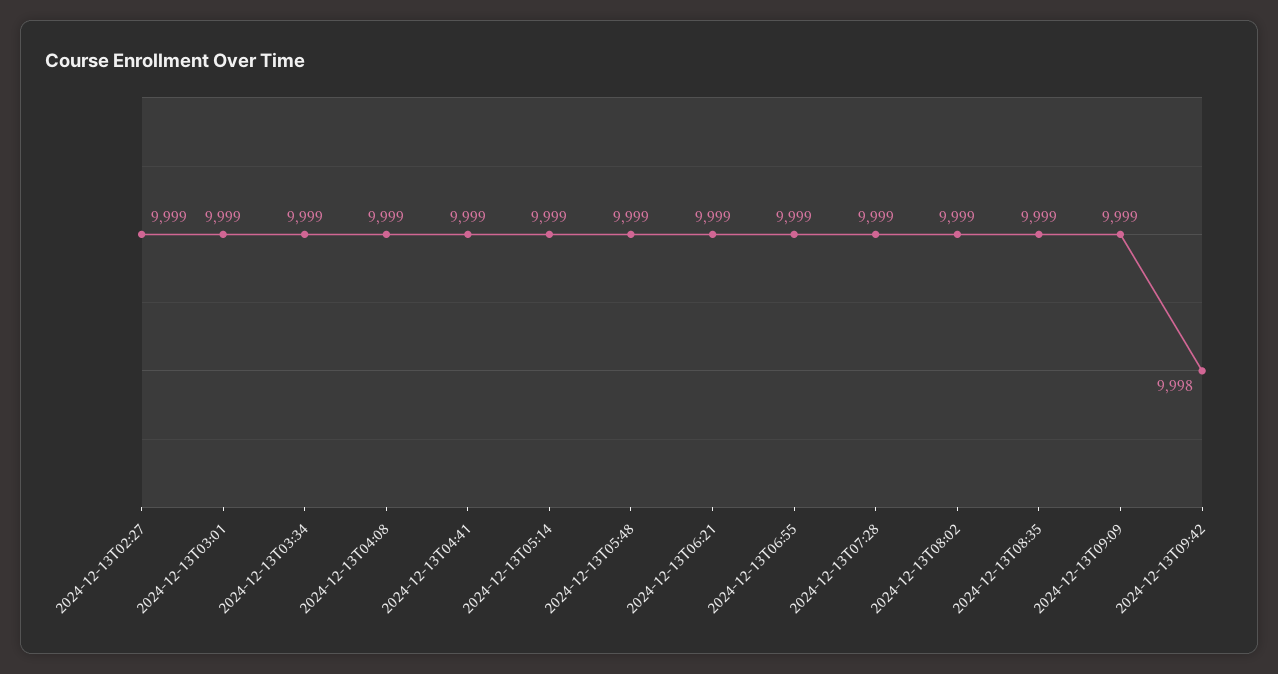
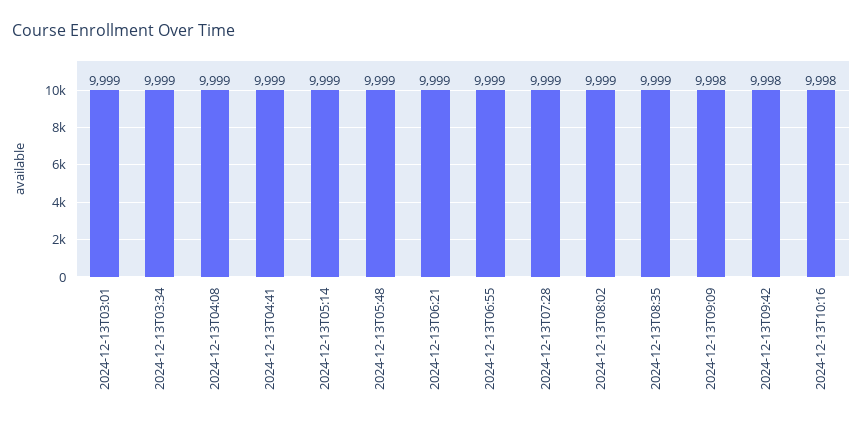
2024-12-13T02:27: 9999 -> none
2024-12-13T09:09: 9999 -> 9998
2024-12-13T10:16: none -> 9998

